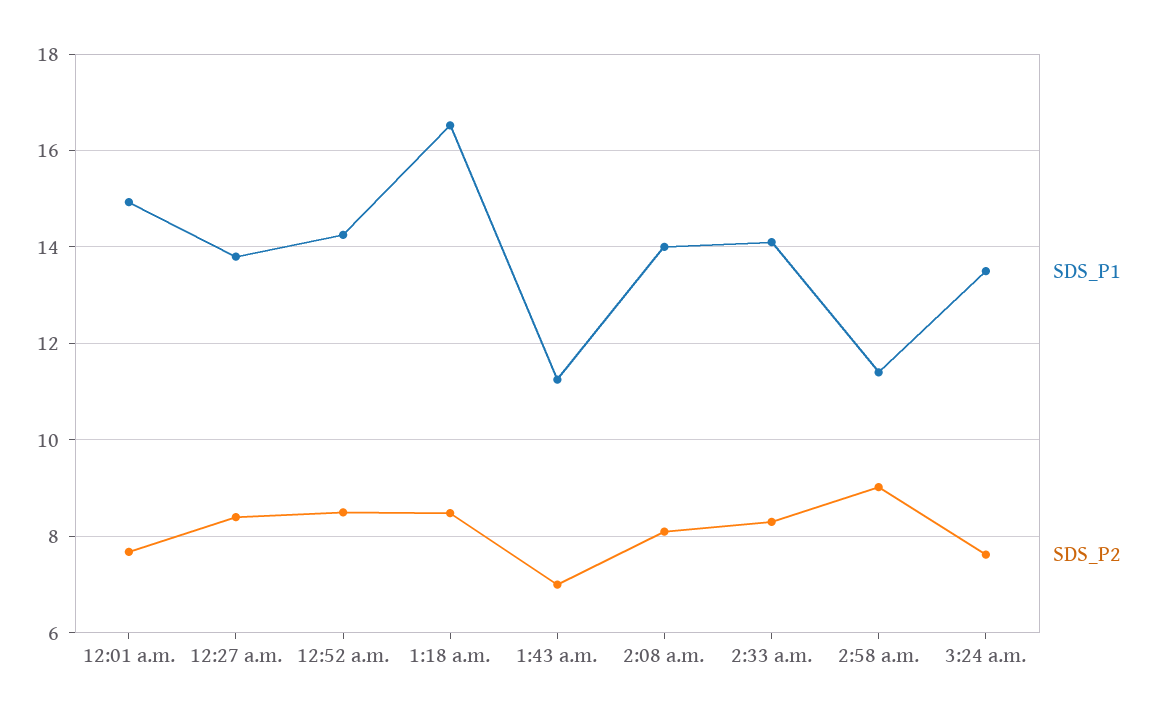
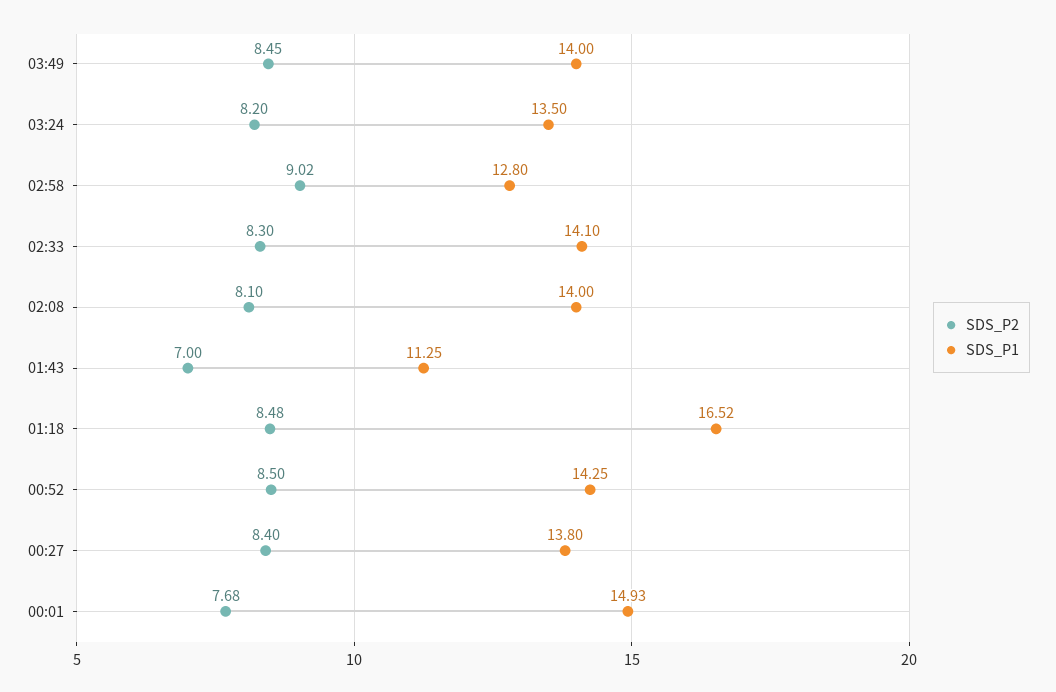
SDS_P1, 2:58 a.m.: 11.4 -> 12.8
SDS_P2, 3:24 a.m.: 7.6 -> 8.2
SDS_P2, 03:49: none -> 8.45
SDS_P1, 03:49: none -> 14

